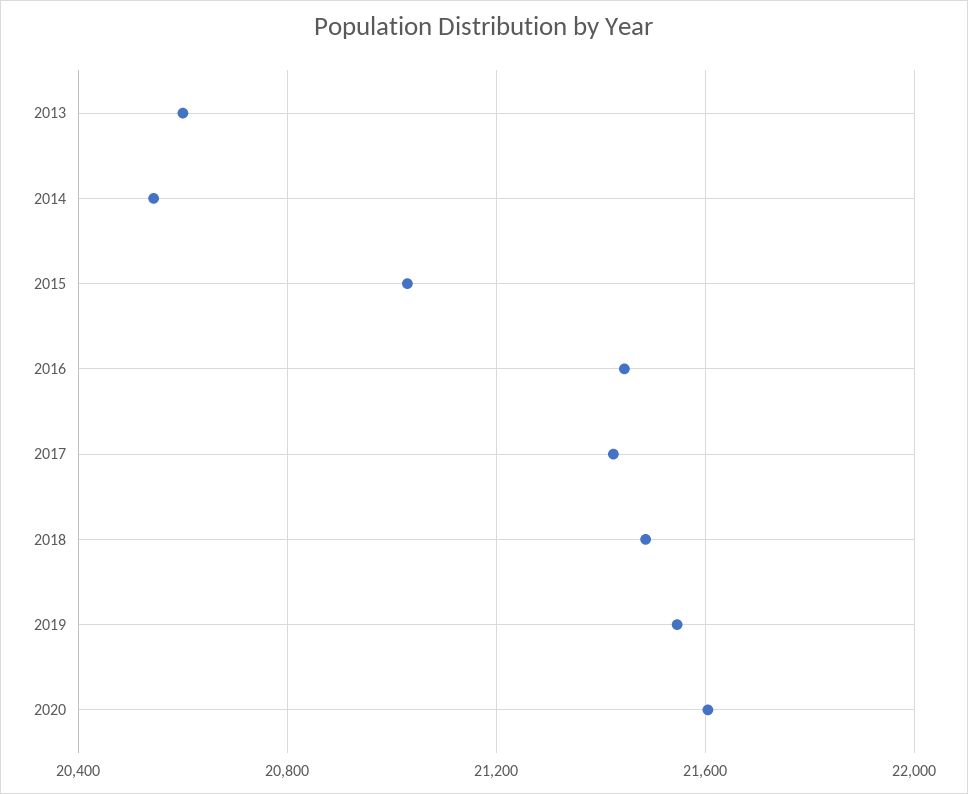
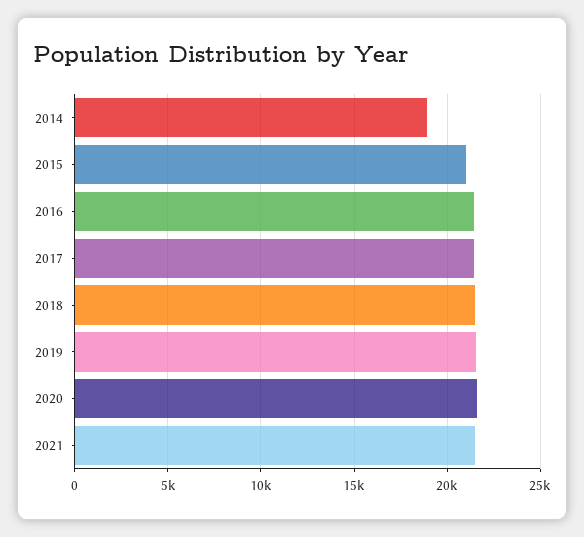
2013: 20600 -> none
2014: 20550 -> 19000
2021: none -> 21500

